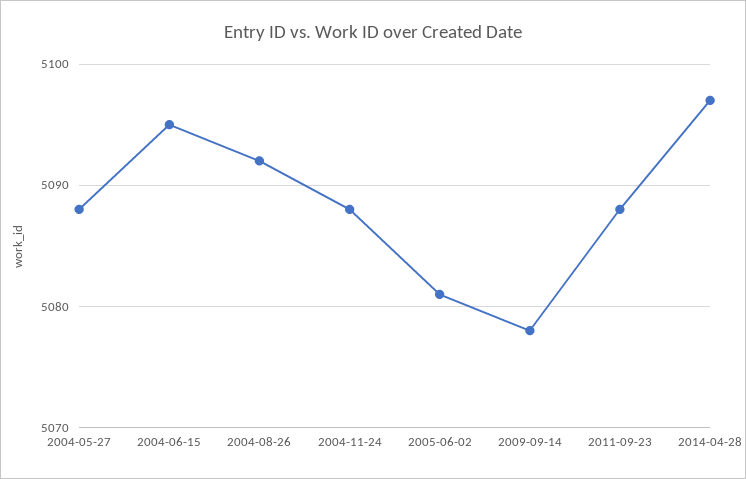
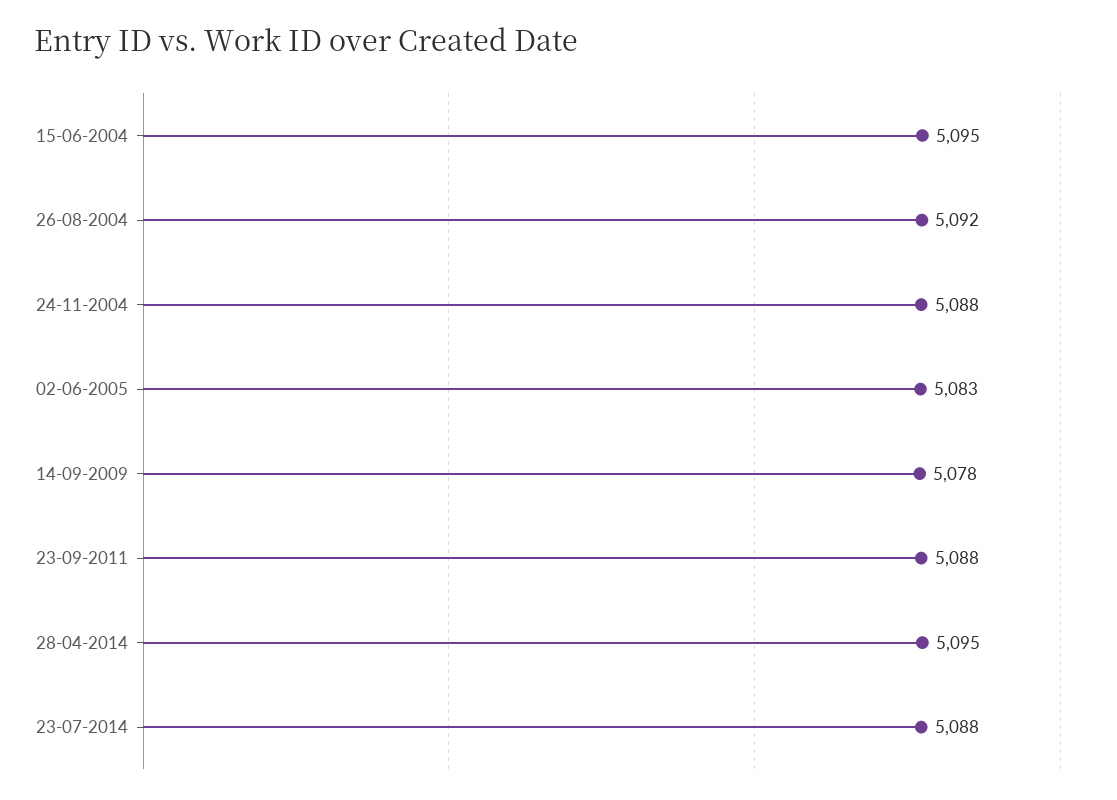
2004-05-27: 5088 -> none
2005-06-02: 5081 -> 5083
2014-04-28: 5097 -> 5095
23-07-2014: none -> 5088

